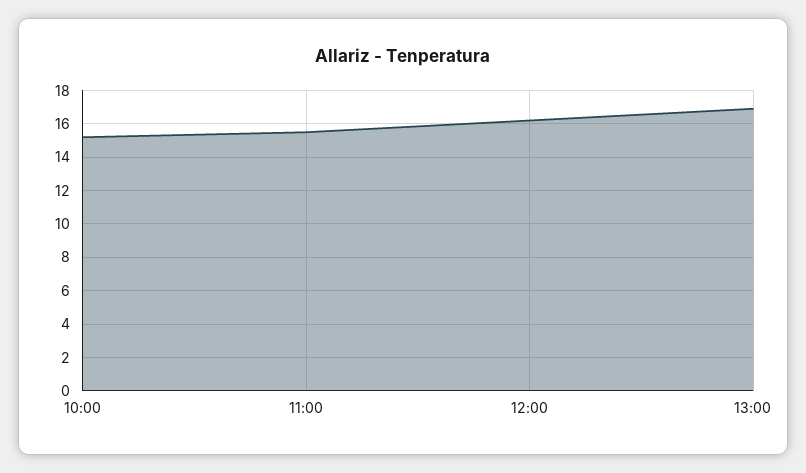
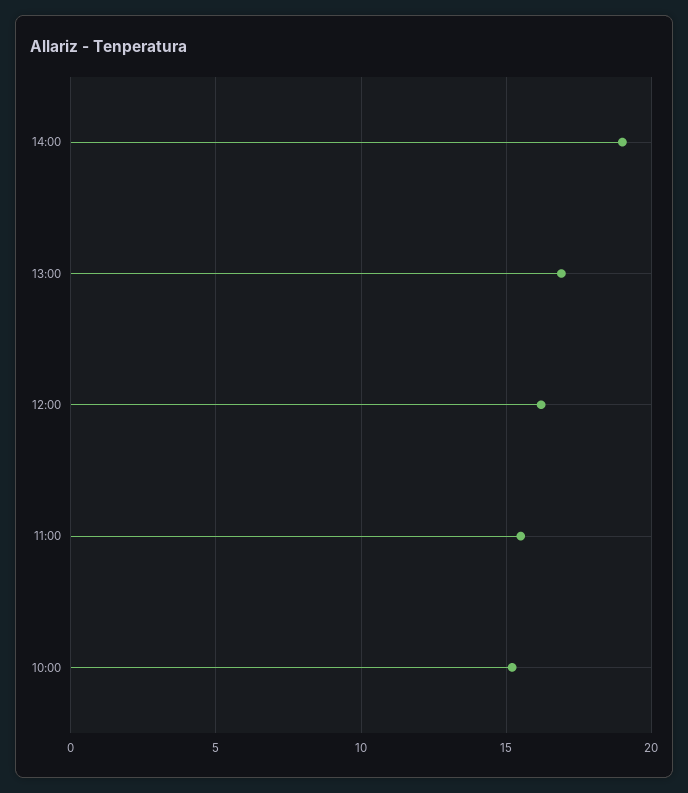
14:00: none -> 19

